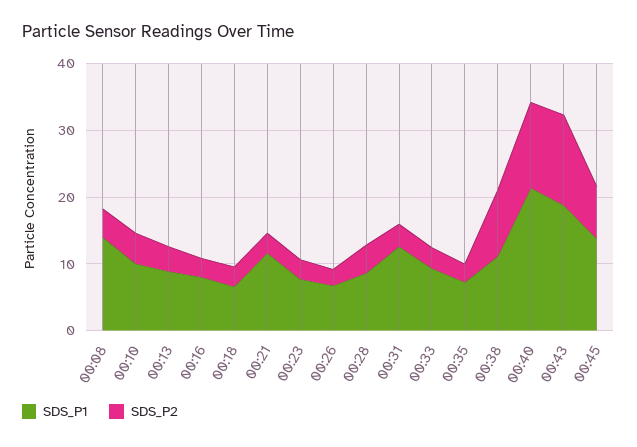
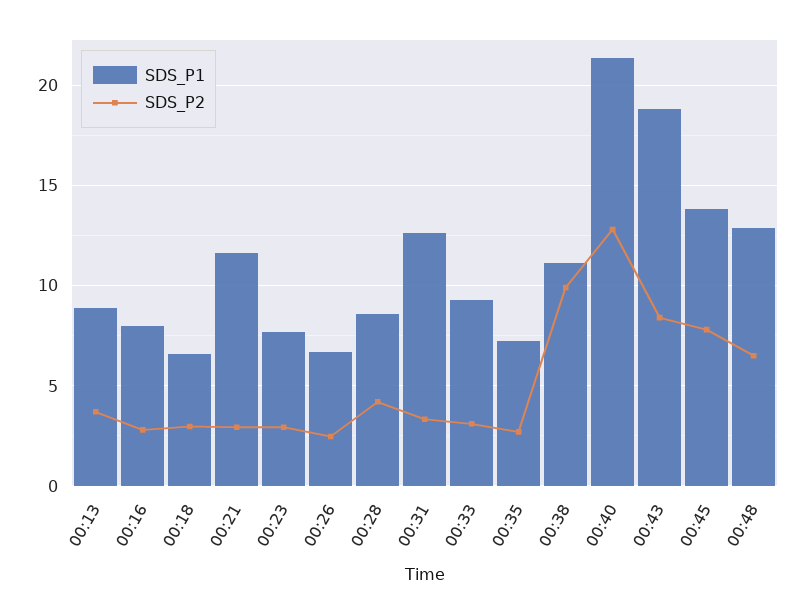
SDS_P1, 00:08: 14 -> none
SDS_P2, 00:08: 4 -> none
SDS_P1, 00:10: 10 -> none
SDS_P2, 00:10: 4 -> none
SDS_P2, 00:43: 14 -> 8.5
SDS_P1, 00:48: none -> 13
SDS_P2, 00:48: none -> 6.5

